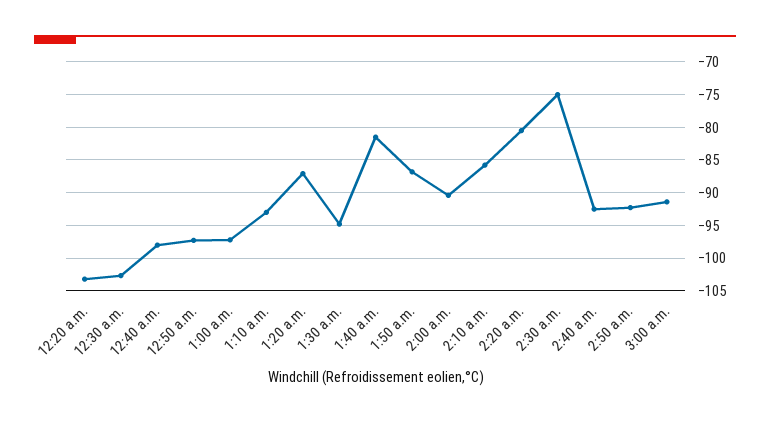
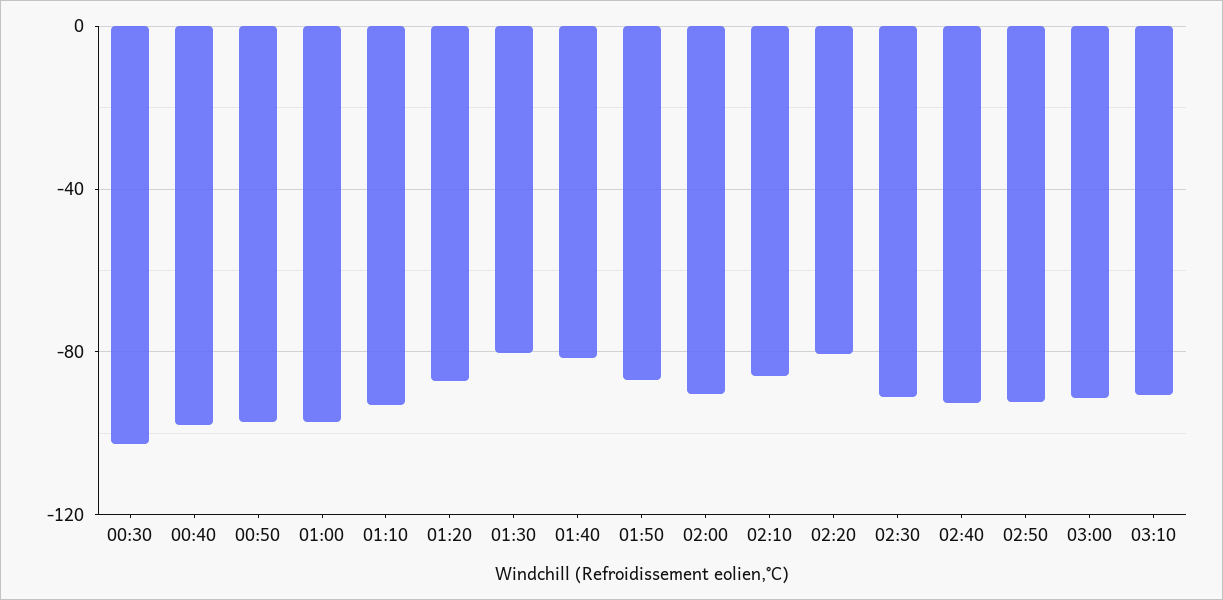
12:20 a.m.: -103 -> none
1:30 a.m.: -95 -> -80
2:30 a.m.: -75 -> -90
03:10: none -> -90

